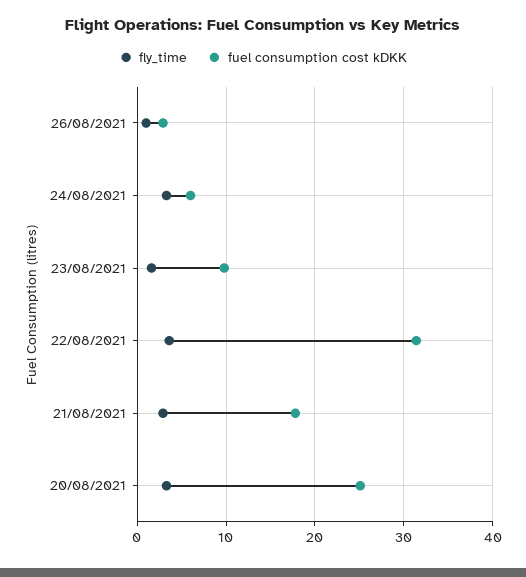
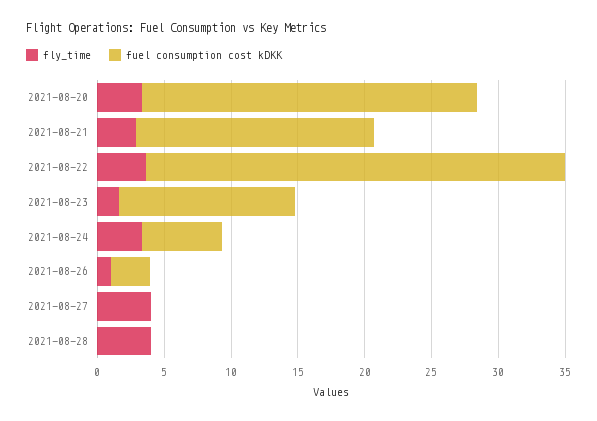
fuel consumption cost kDKK, 23/08/2021: 10 -> 13
fly_time, 2021-08-27: none -> 4
fuel consumption cost kDKK, 2021-08-27: none -> 0
fly_time, 2021-08-28: none -> 4
fuel consumption cost kDKK, 2021-08-28: none -> 0

